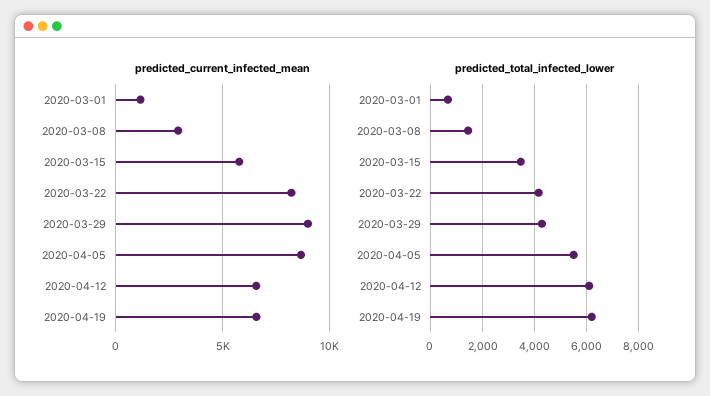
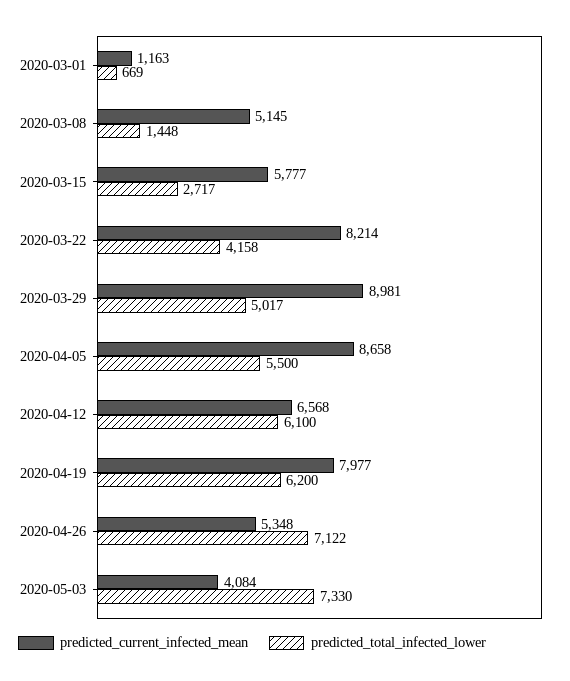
predicted_current_infected_mean, 2020-03-08: 3000 -> 5145
predicted_current_infected_mean, 2020-04-19: 6500 -> 7977
predicted_total_infected_lower, 2020-03-15: 3500 -> 2717
predicted_total_infected_lower, 2020-03-29: 4250 -> 5017
predicted_current_infected_mean, 2020-04-26: none -> 5348
predicted_total_infected_lower, 2020-04-26: none -> 7122
predicted_current_infected_mean, 2020-05-03: none -> 4084
predicted_total_infected_lower, 2020-05-03: none -> 7330

